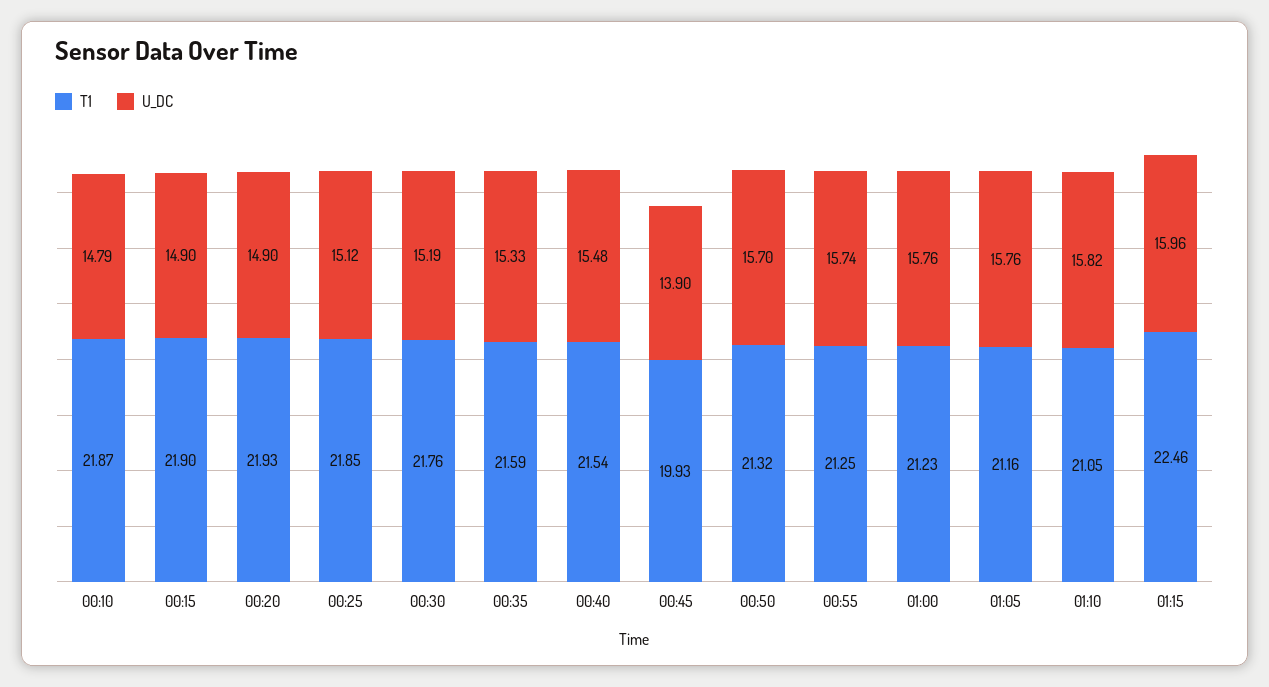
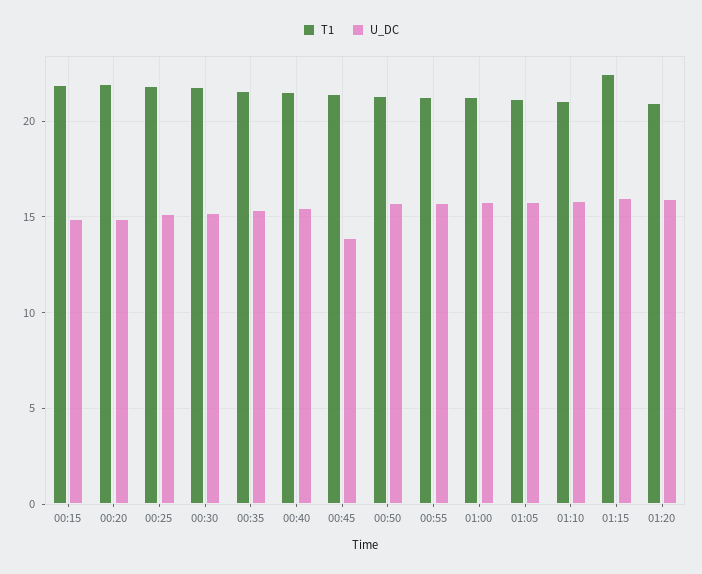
T1, 00:10: 21.87 -> none
U_DC, 00:10: 14.79 -> none
T1, 00:45: 19.93 -> 21.5
T1, 01:20: none -> 21
U_DC, 01:20: none -> 16

